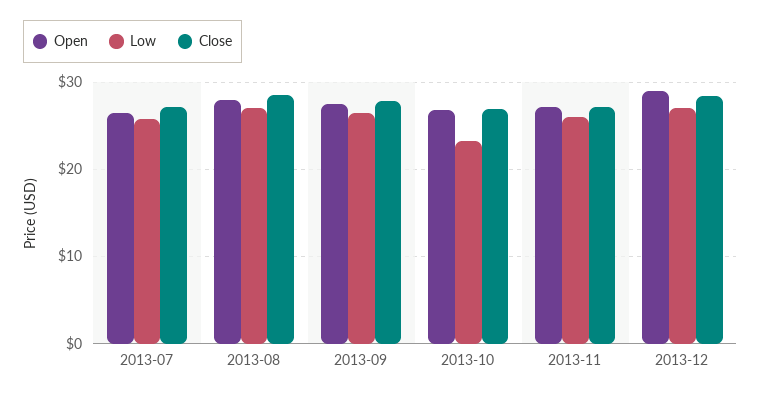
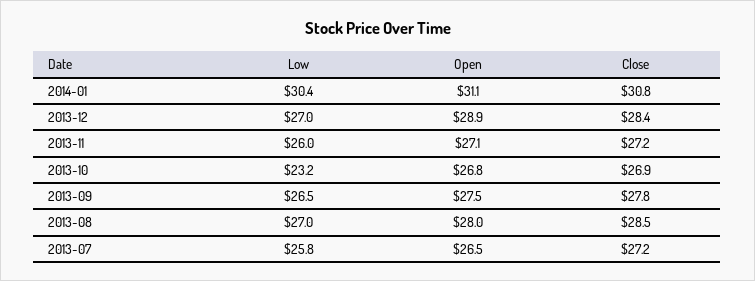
Low, 2014-01: none -> 30.4
Open, 2014-01: none -> 31.1
Close, 2014-01: none -> 30.8

